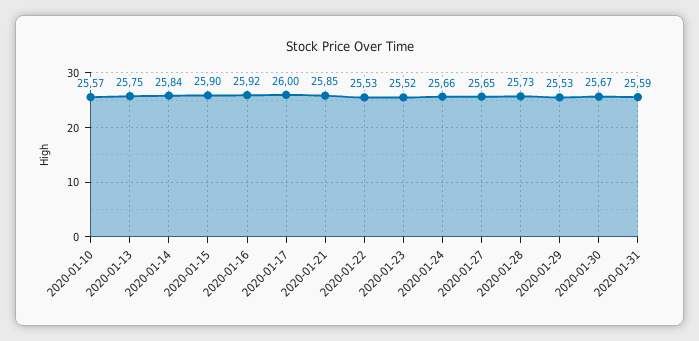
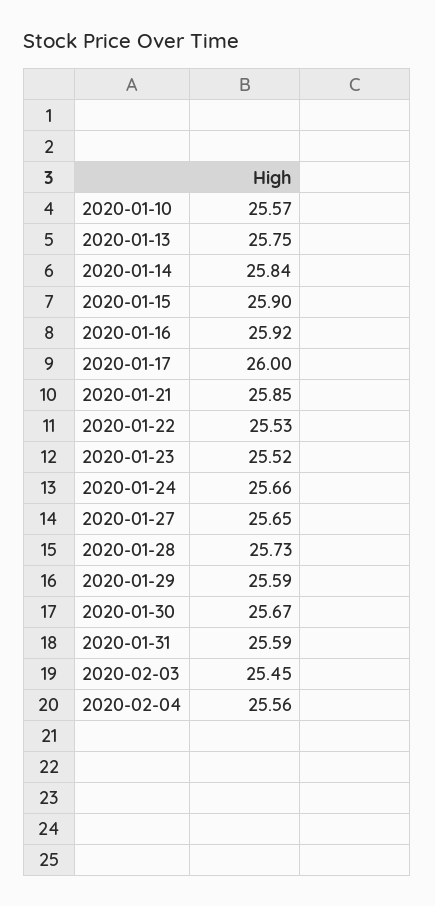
2020-01-29: 25.53 -> 25.59
2020-02-03: none -> 25.45
2020-02-04: none -> 25.56

